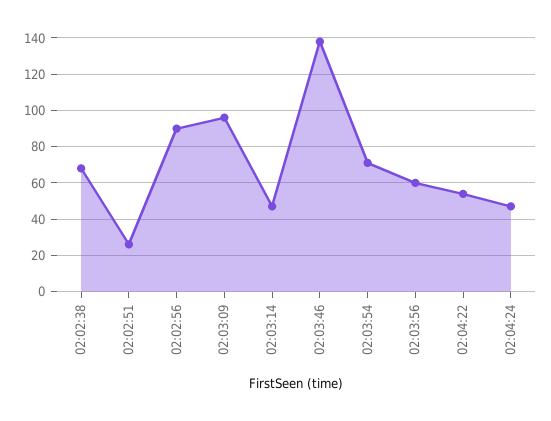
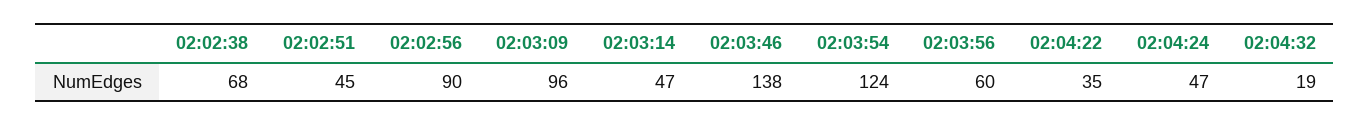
02:02:51: 25 -> 45
02:03:54: 70 -> 124
02:04:22: 55 -> 35
02:04:32: none -> 19

